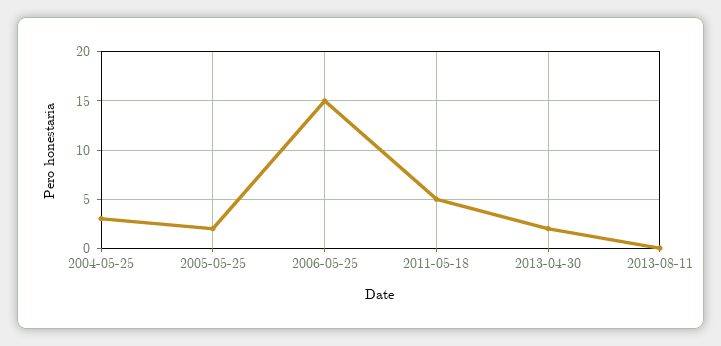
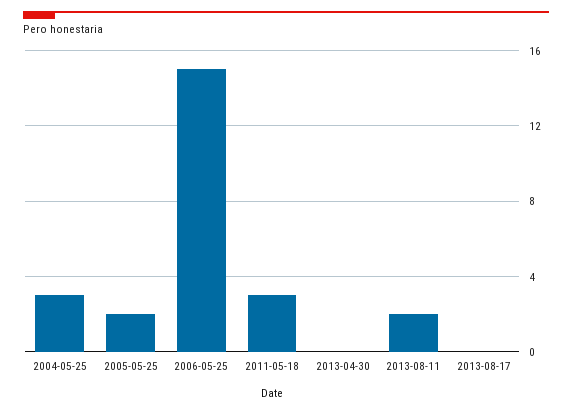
2011-05-18: 5 -> 3
2013-04-30: 2 -> 0
2013-08-11: 0 -> 2
2013-08-17: none -> 0

